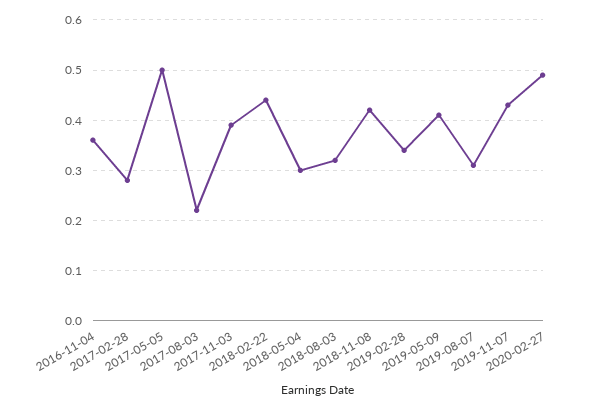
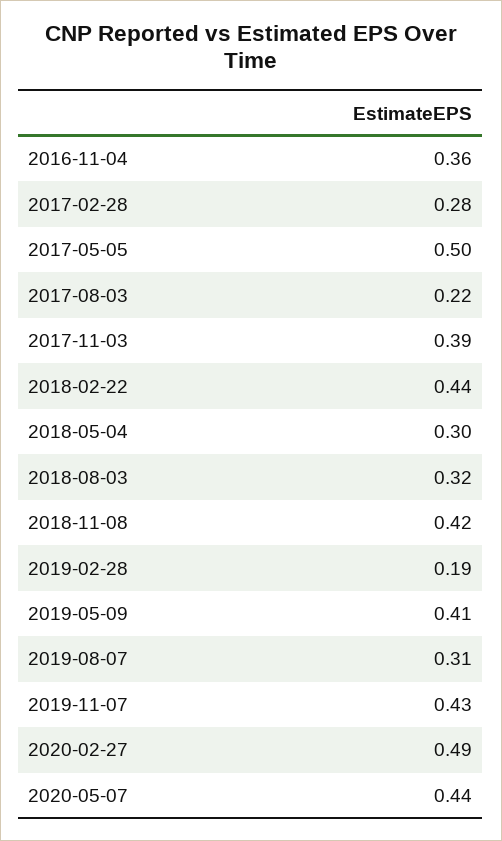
2019-02-28: 0.35 -> 0.19
2020-05-07: none -> 0.44

